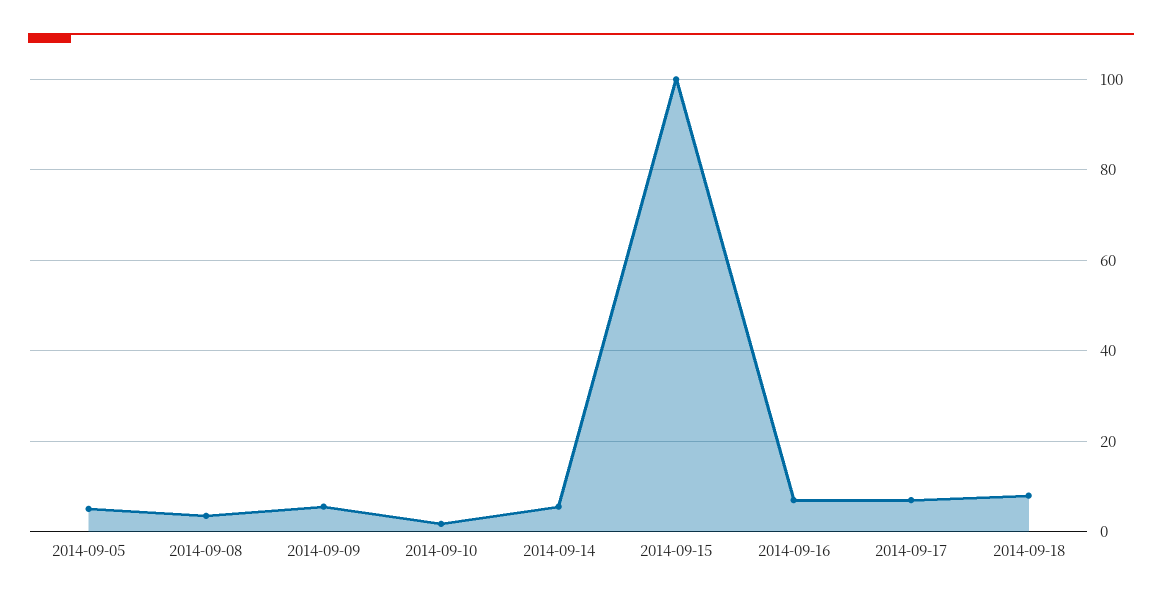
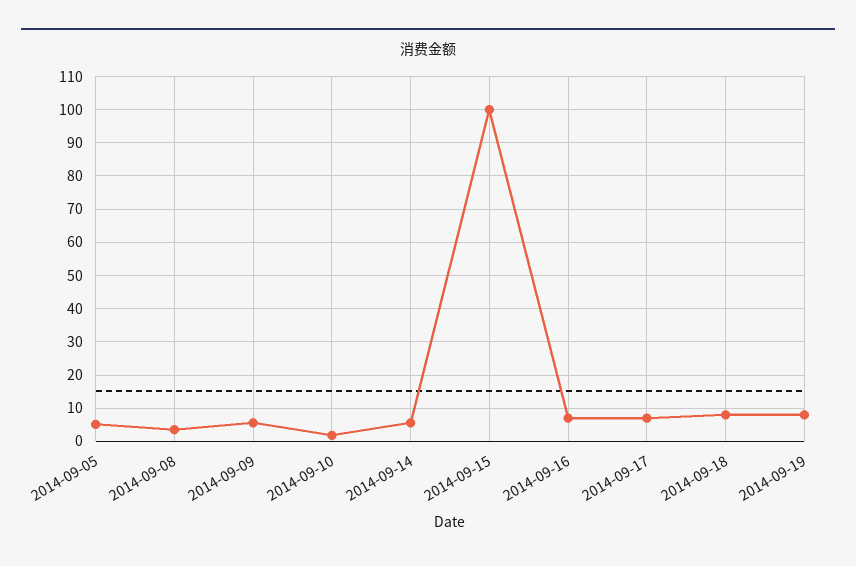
2014-09-19: none -> 8

